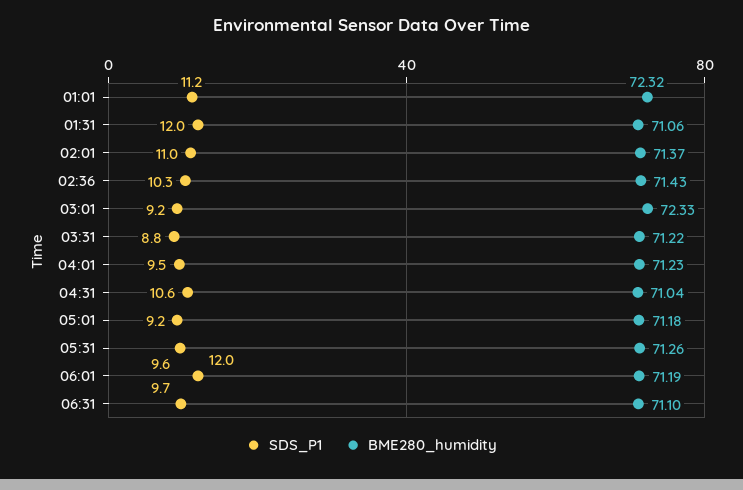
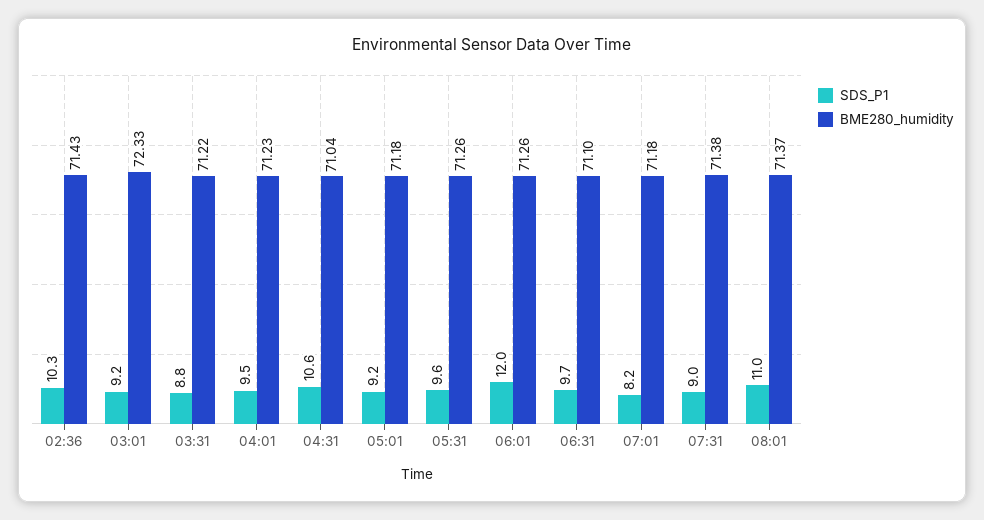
SDS_P1, 01:01: 11.2 -> none
BME280_humidity, 01:01: 72.32 -> none
SDS_P1, 01:31: 12 -> none
BME280_humidity, 01:31: 71.06 -> none
SDS_P1, 02:01: 11 -> none
BME280_humidity, 02:01: 71.37 -> none
BME280_humidity, 06:01: 71.19 -> 71.26
SDS_P1, 07:01: none -> 8.2
BME280_humidity, 07:01: none -> 71.18
SDS_P1, 07:31: none -> 9
BME280_humidity, 07:31: none -> 71.38
SDS_P1, 08:01: none -> 11
BME280_humidity, 08:01: none -> 71.37

